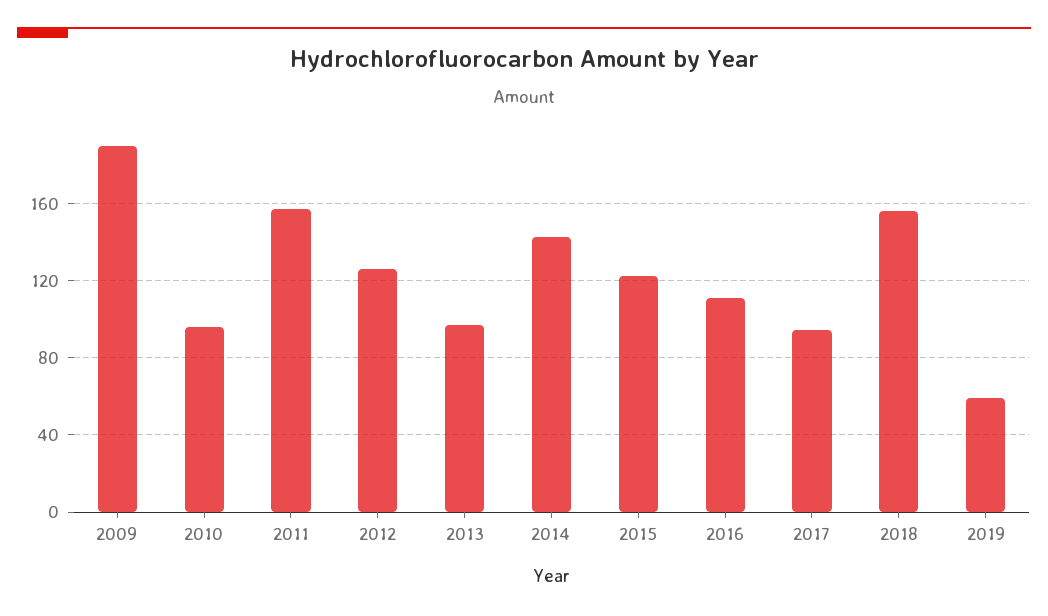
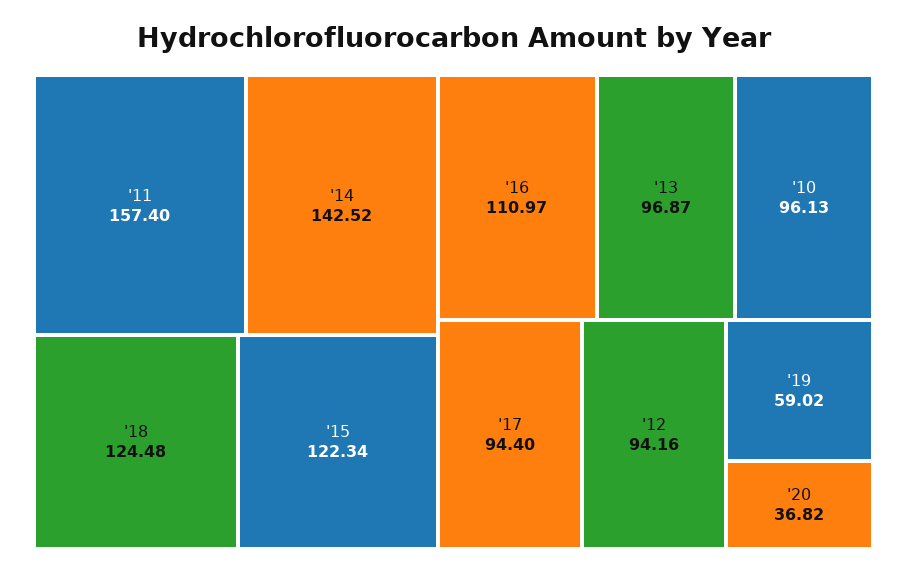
2009: 190 -> none
2012: 125 -> 94.16
2018: 155 -> 124.48
'20: none -> 36.82

